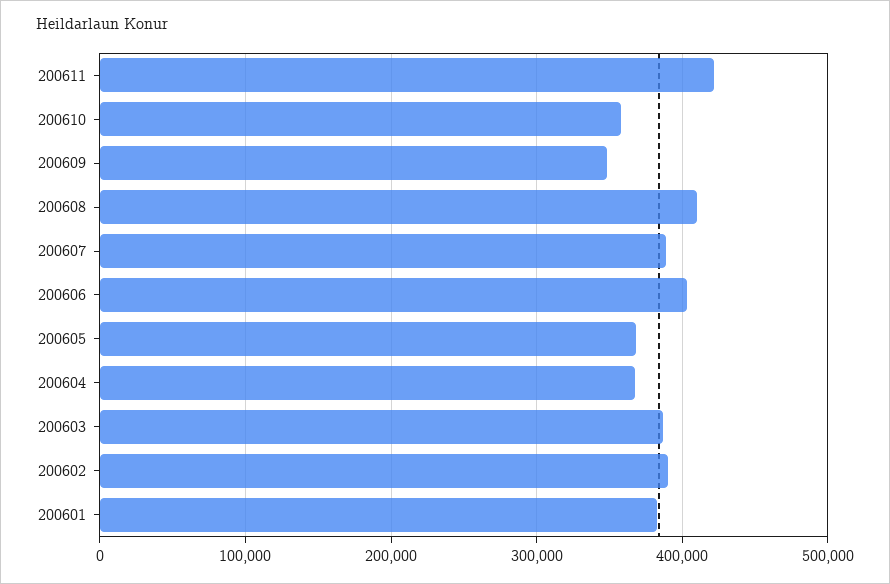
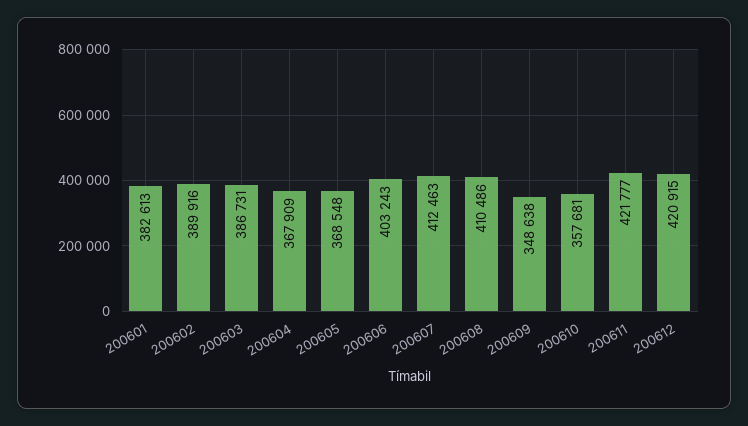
200607: 390000 -> 412463
200612: none -> 420915

